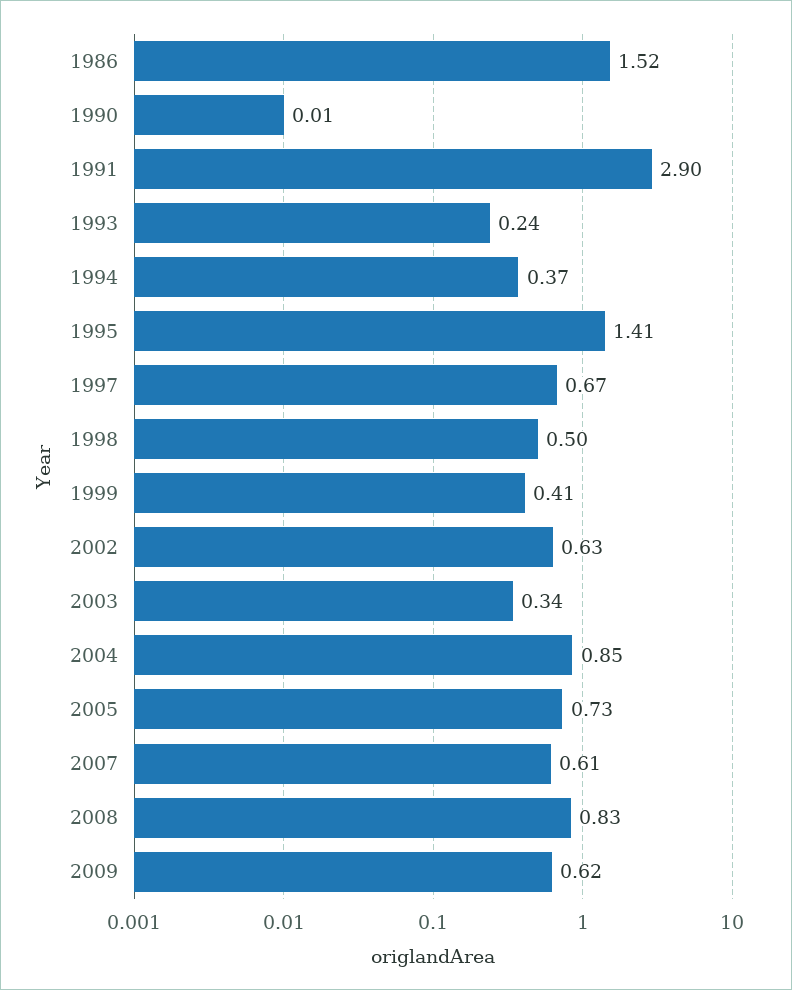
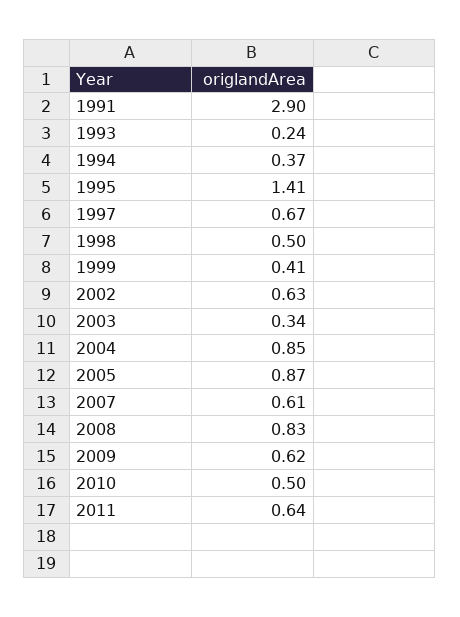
1986: 1.52 -> none
1990: 0.01 -> none
2005: 0.73 -> 0.87
2010: none -> 0.5
2011: none -> 0.64

